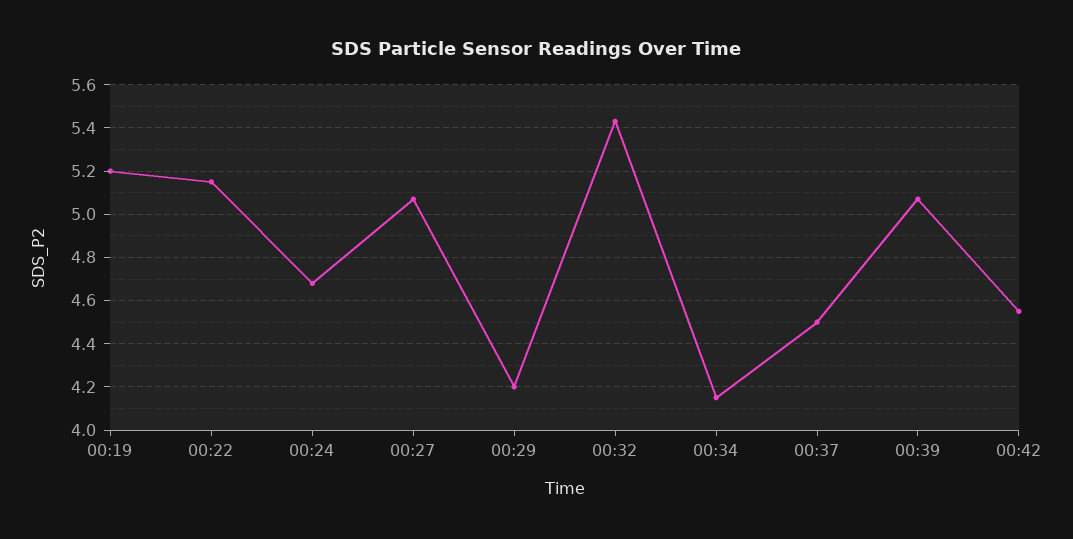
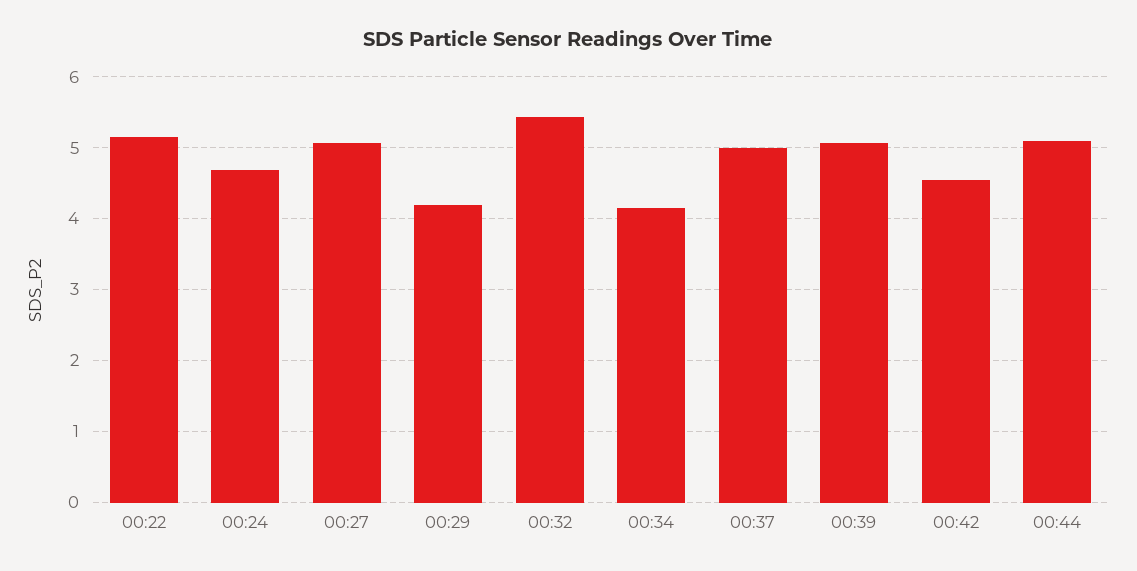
00:19: 5.2 -> none
00:37: 4.5 -> 5
00:44: none -> 5.1

